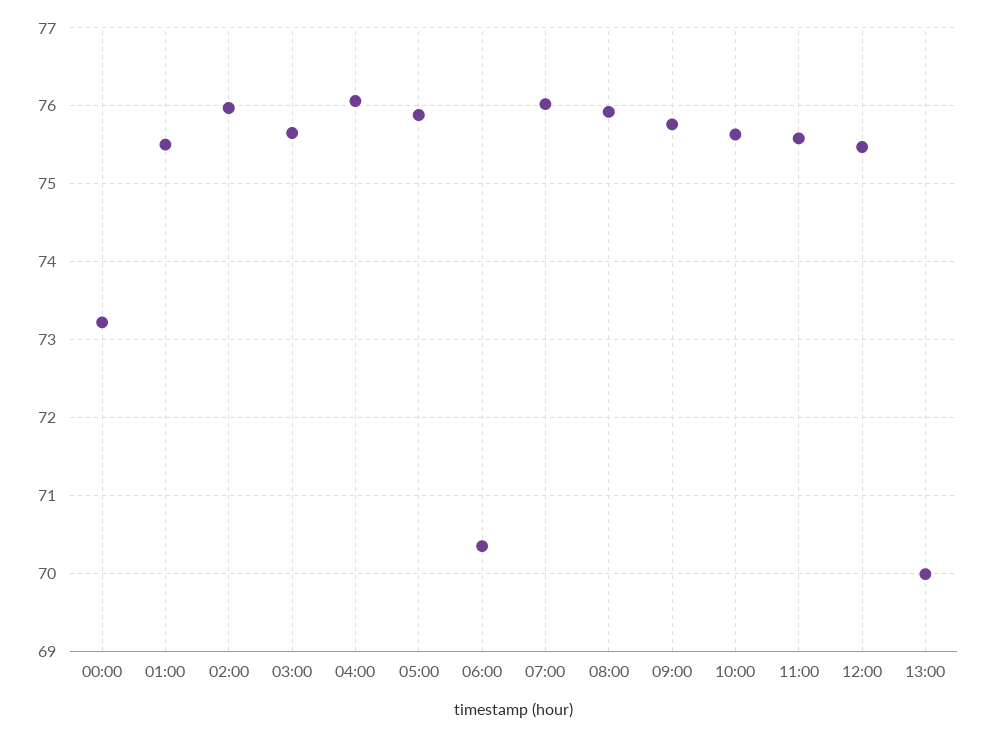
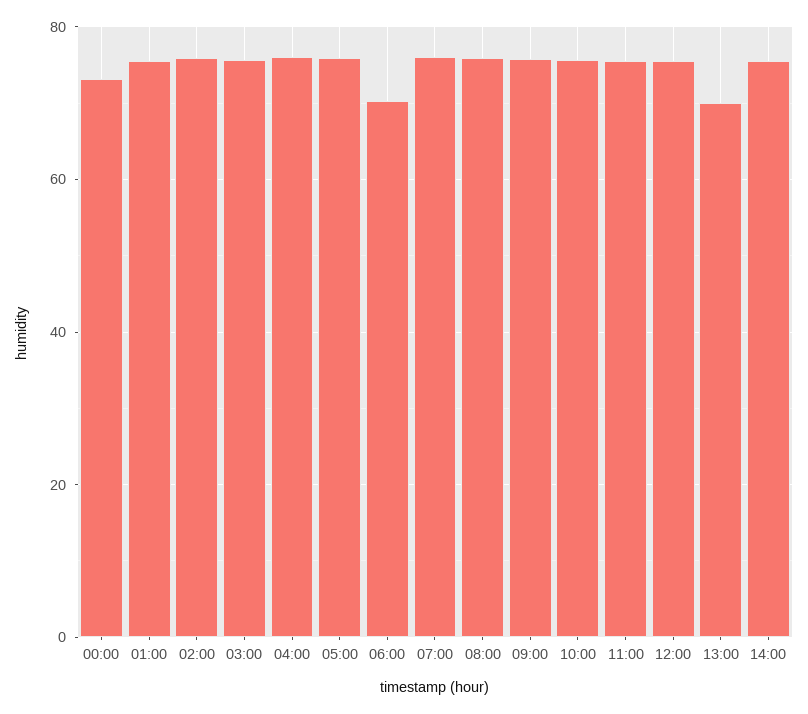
14:00: none -> 76

